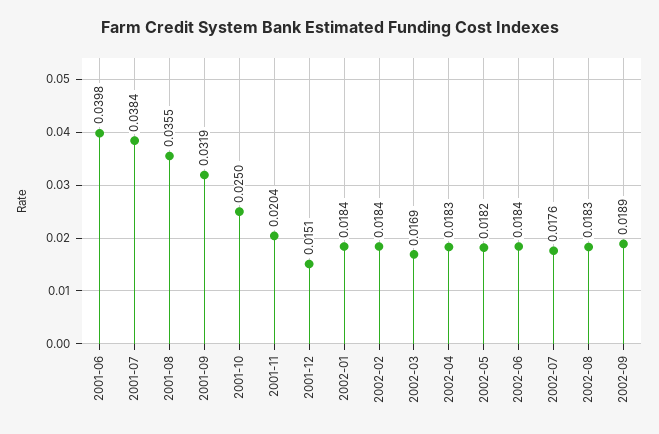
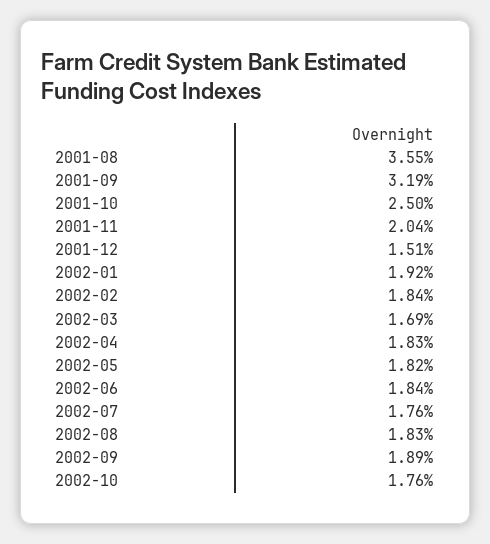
2001-06: 0.0398 -> none
2001-07: 0.0384 -> none
2002-01: 0.0184 -> 0.0192
2002-10: none -> 0.0176

